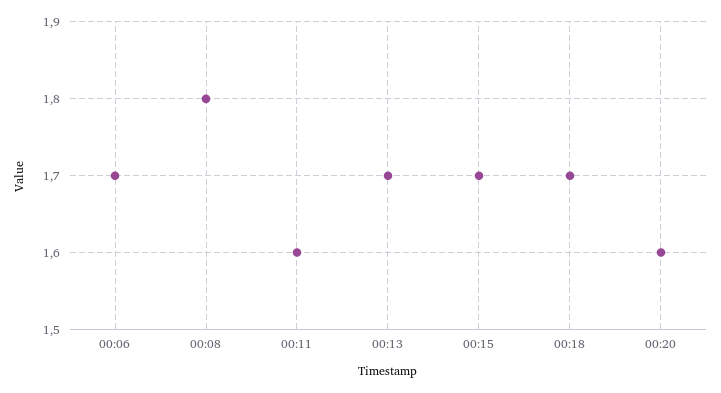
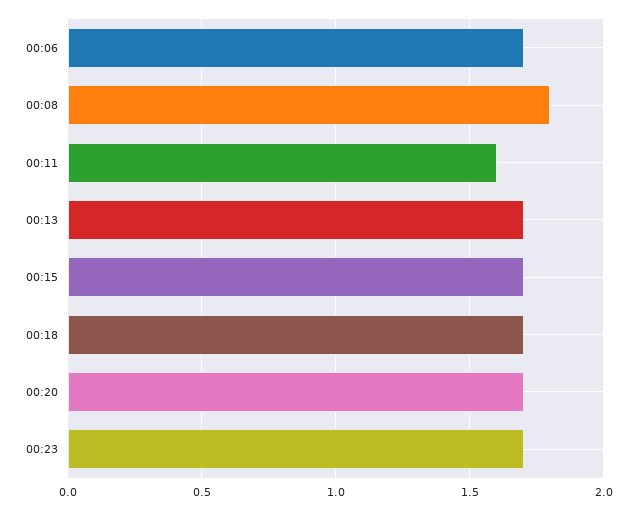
00:20: 1.6 -> 1.7
00:23: none -> 1.7

